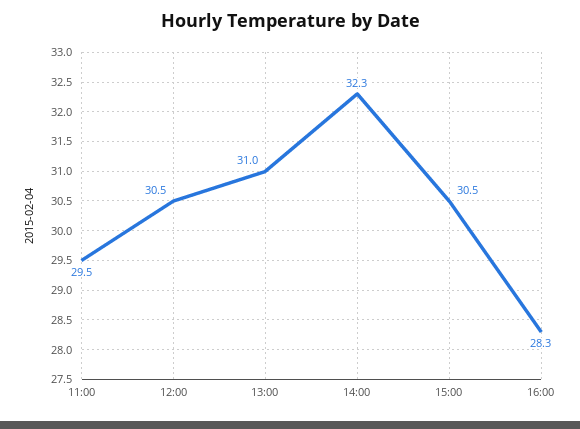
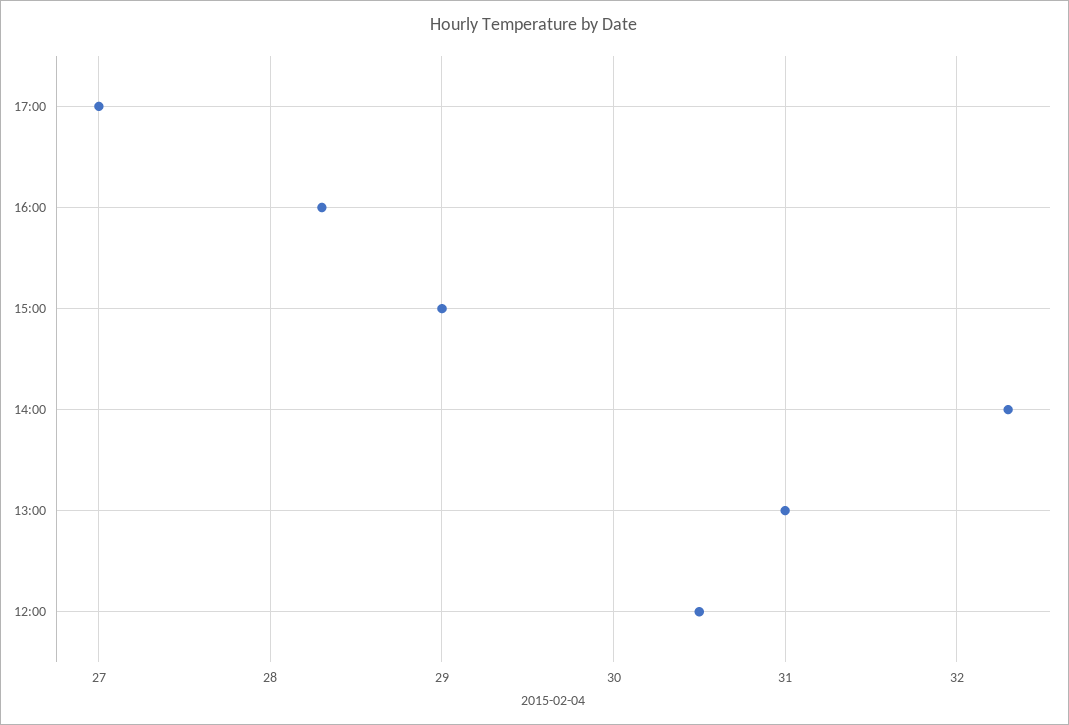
11:00: 29.5 -> none
15:00: 30.5 -> 29
17:00: none -> 27

